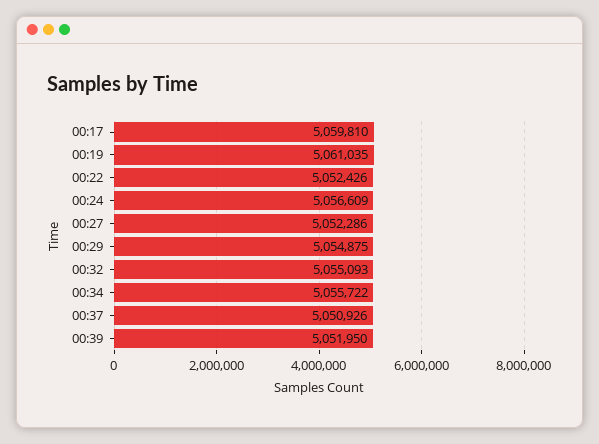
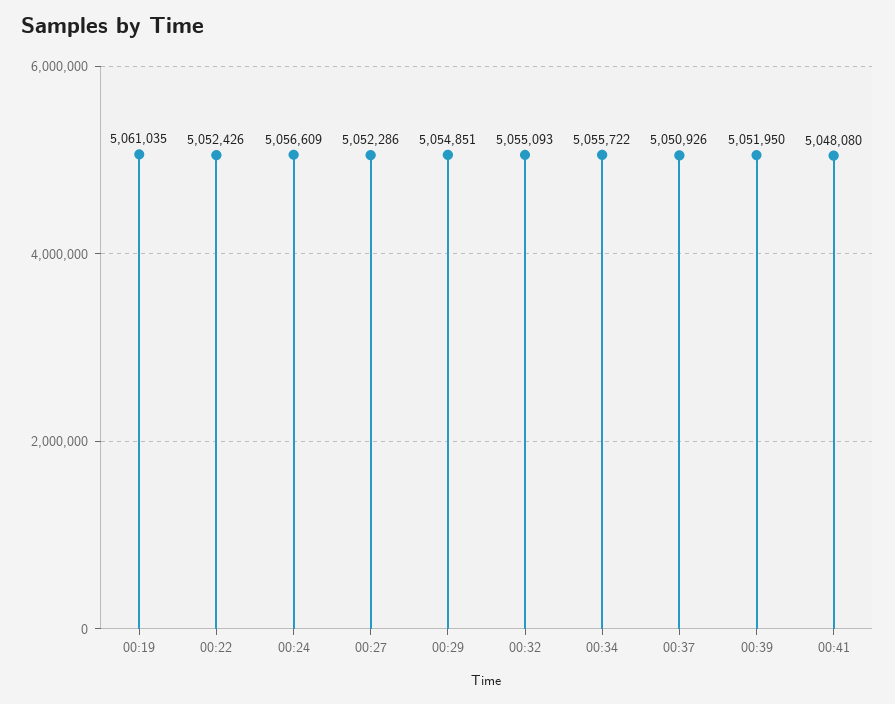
00:17: 5059810 -> none
00:29: 5054875 -> 5054851
00:41: none -> 5048080

